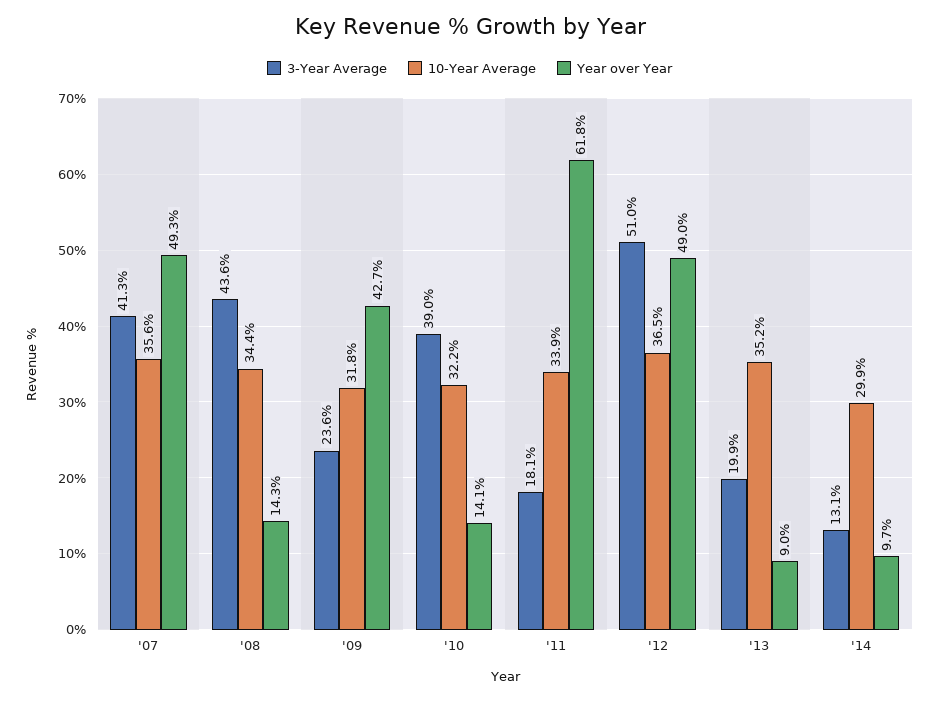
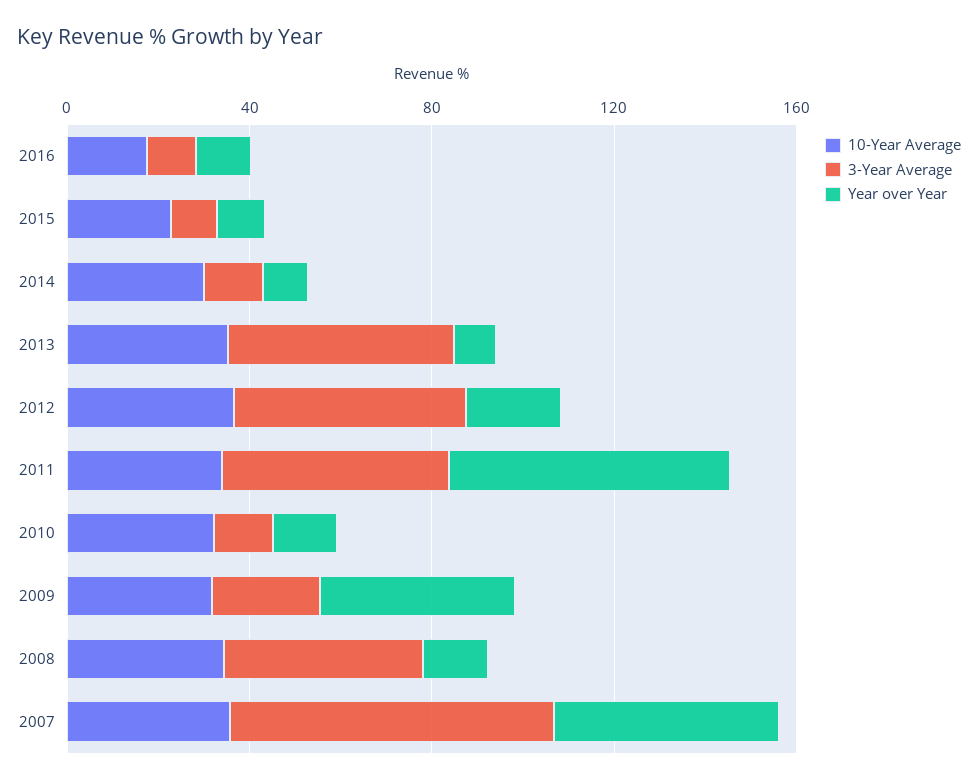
3-Year Average, '07: 41.3 -> 70
3-Year Average, '10: 39 -> 10
3-Year Average, '11: 18.1 -> 50
Year over Year, '12: 49 -> 20
3-Year Average, '13: 19.9 -> 50
10-Year Average, 2016: none -> 20
3-Year Average, 2016: none -> 10
Year over Year, 2016: none -> 10
10-Year Average, 2015: none -> 20
3-Year Average, 2015: none -> 10
Year over Year, 2015: none -> 10

